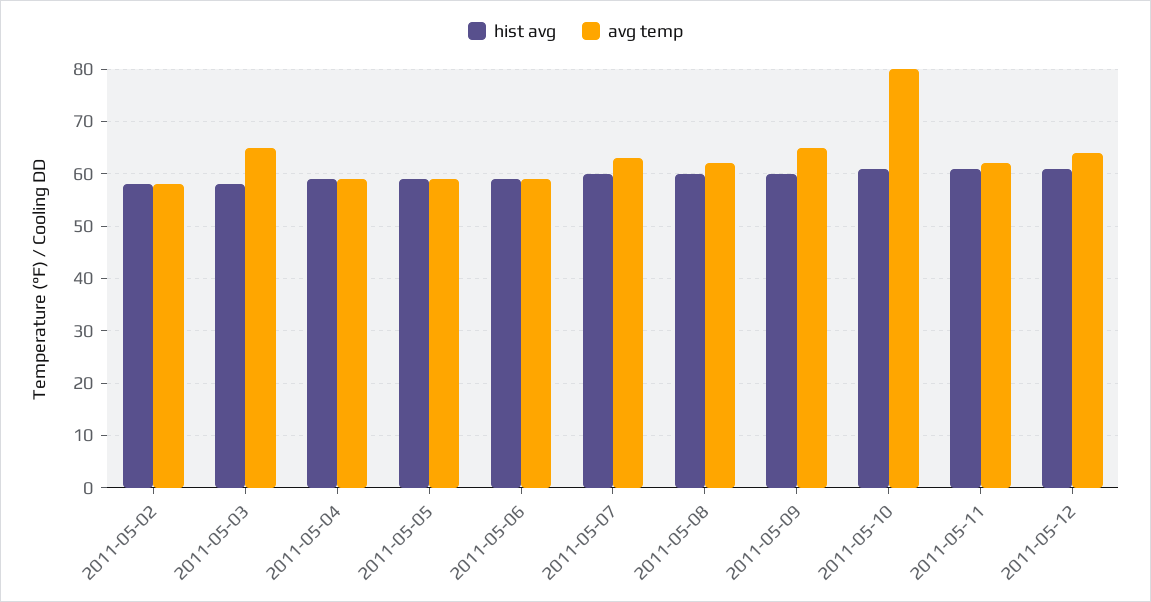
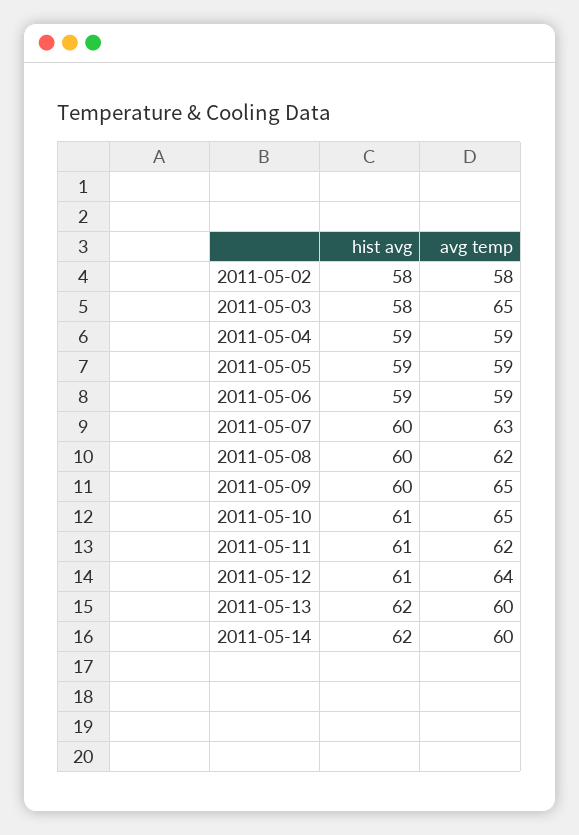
avg temp, 2011-05-10: 80 -> 65
hist avg, 2011-05-13: none -> 62
avg temp, 2011-05-13: none -> 60
hist avg, 2011-05-14: none -> 62
avg temp, 2011-05-14: none -> 60

